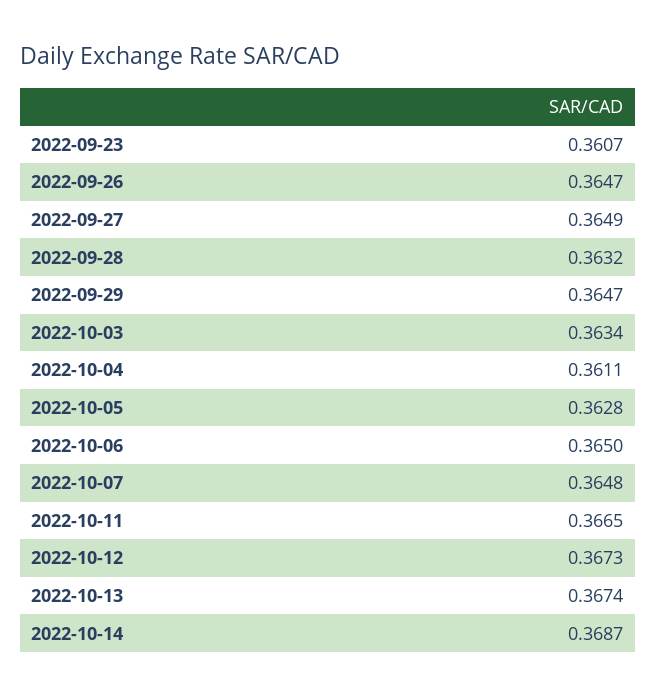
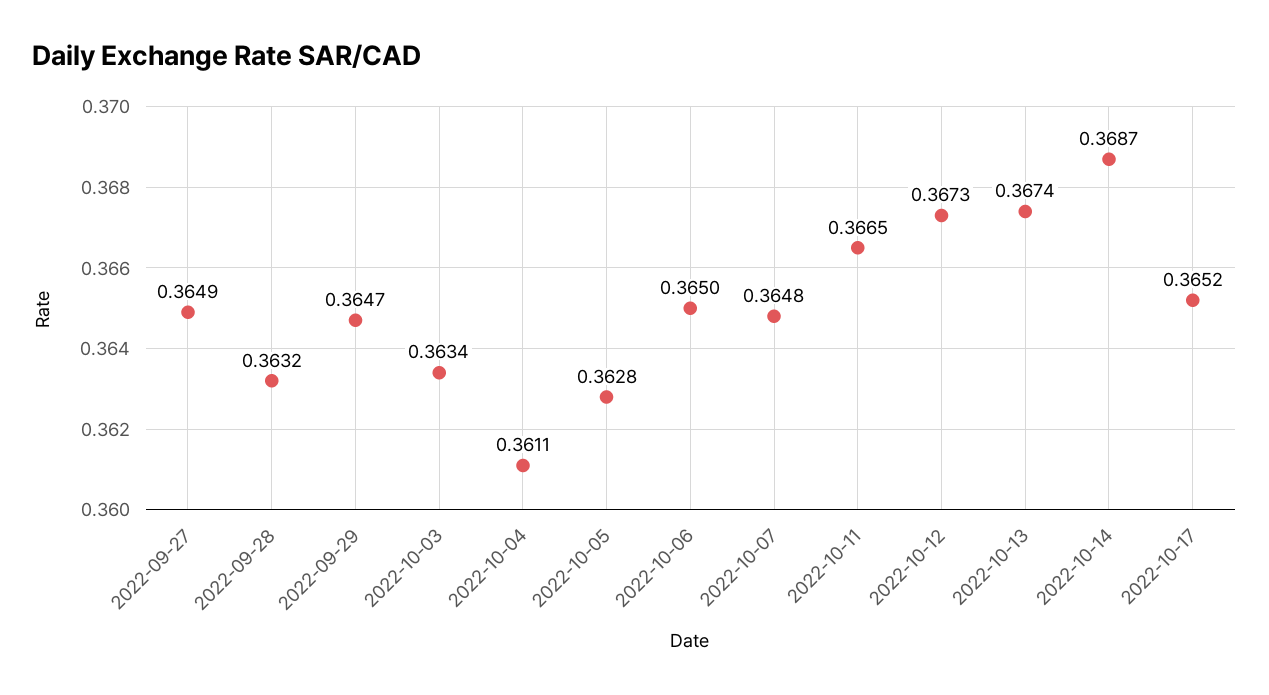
2022-09-23: 0.3607 -> none
2022-09-26: 0.3647 -> none
2022-10-17: none -> 0.3652

